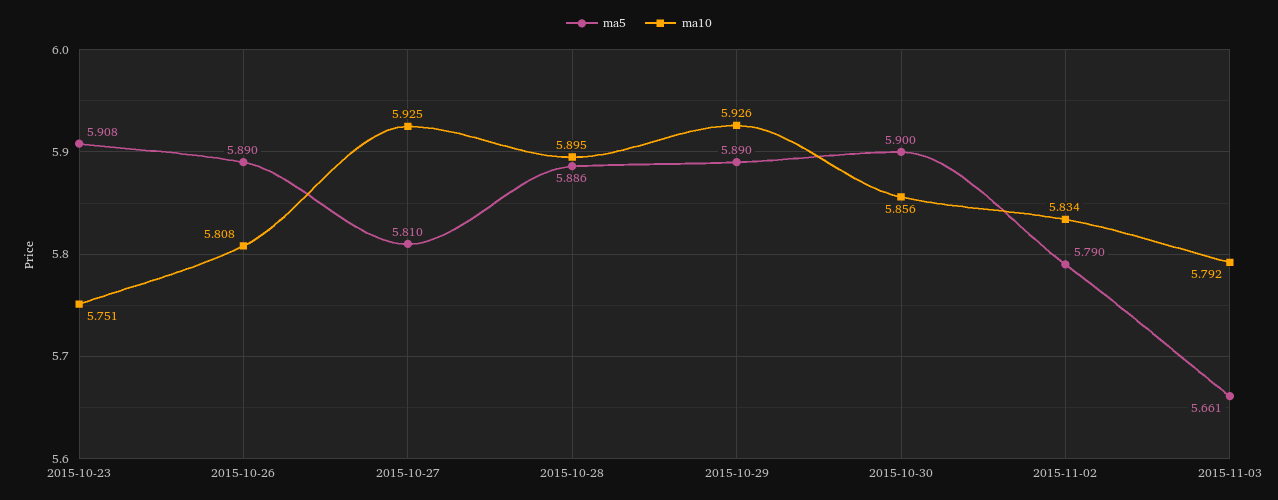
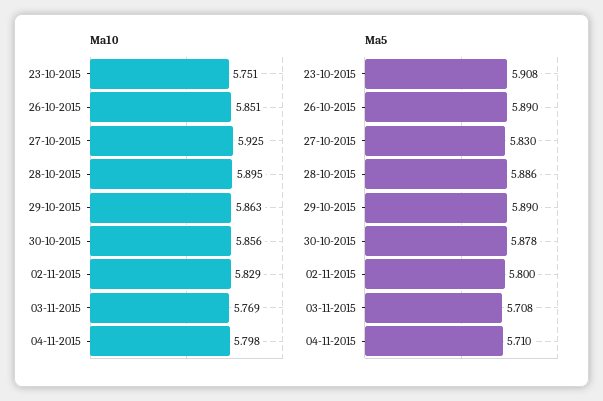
ma10, 2015-10-26: 5.808 -> 5.851
ma5, 2015-10-27: 5.81 -> 5.83
ma10, 2015-10-29: 5.926 -> 5.863
ma5, 2015-10-30: 5.9 -> 5.878
ma5, 2015-11-02: 5.79 -> 5.8
ma10, 2015-11-02: 5.834 -> 5.829
ma5, 2015-11-03: 5.661 -> 5.708
ma10, 2015-11-03: 5.792 -> 5.769
ma10, 04-11-2015: none -> 5.798
ma5, 04-11-2015: none -> 5.71

